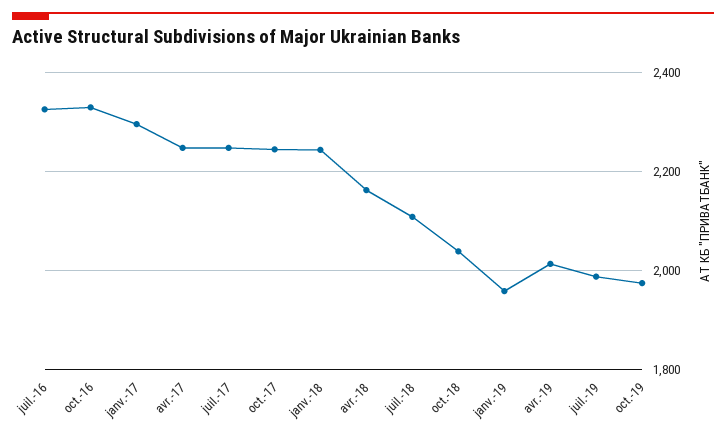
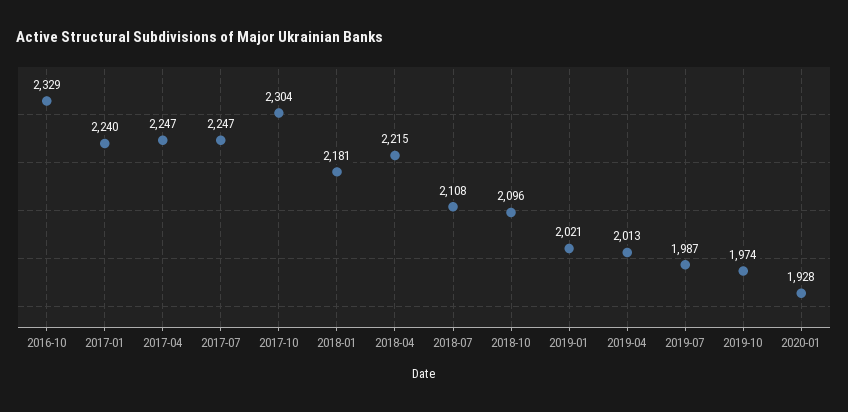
juil.-16: 2320 -> none
janv.-17: 2300 -> 2240
oct.-17: 2240 -> 2304
janv.-18: 2240 -> 2181
avr.-18: 2160 -> 2215
oct.-18: 2040 -> 2096
janv.-19: 1960 -> 2021
2020-01: none -> 1928

